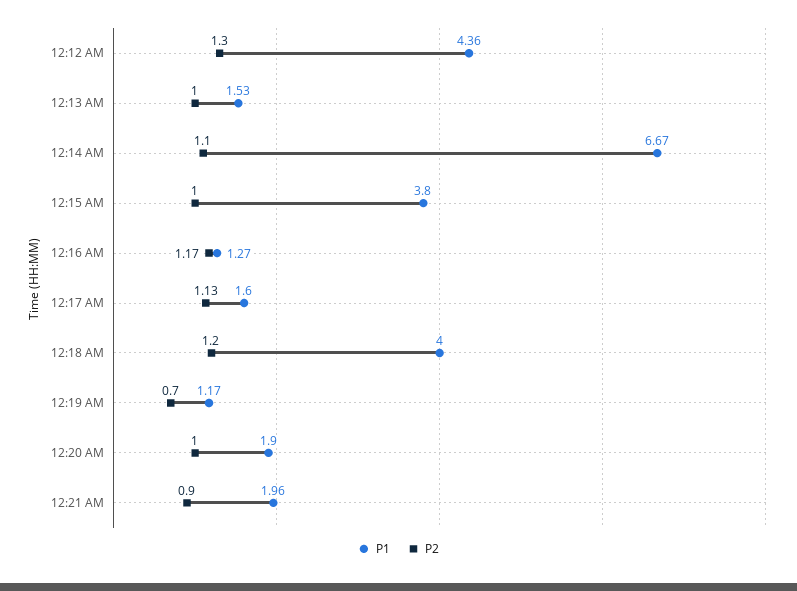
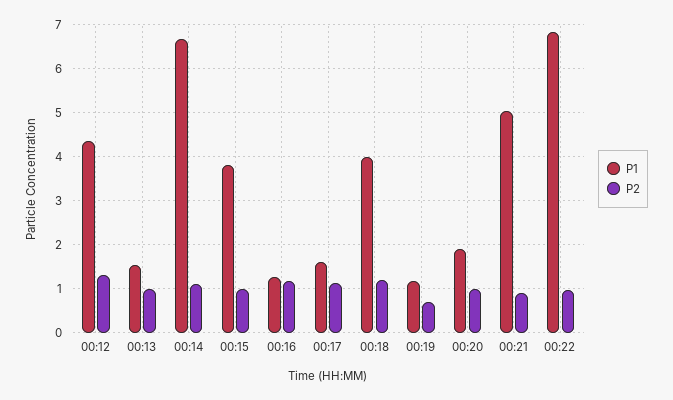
P1, 12:21 AM: 1.96 -> 5
P1, 00:22: none -> 6.8
P2, 00:22: none -> 1

